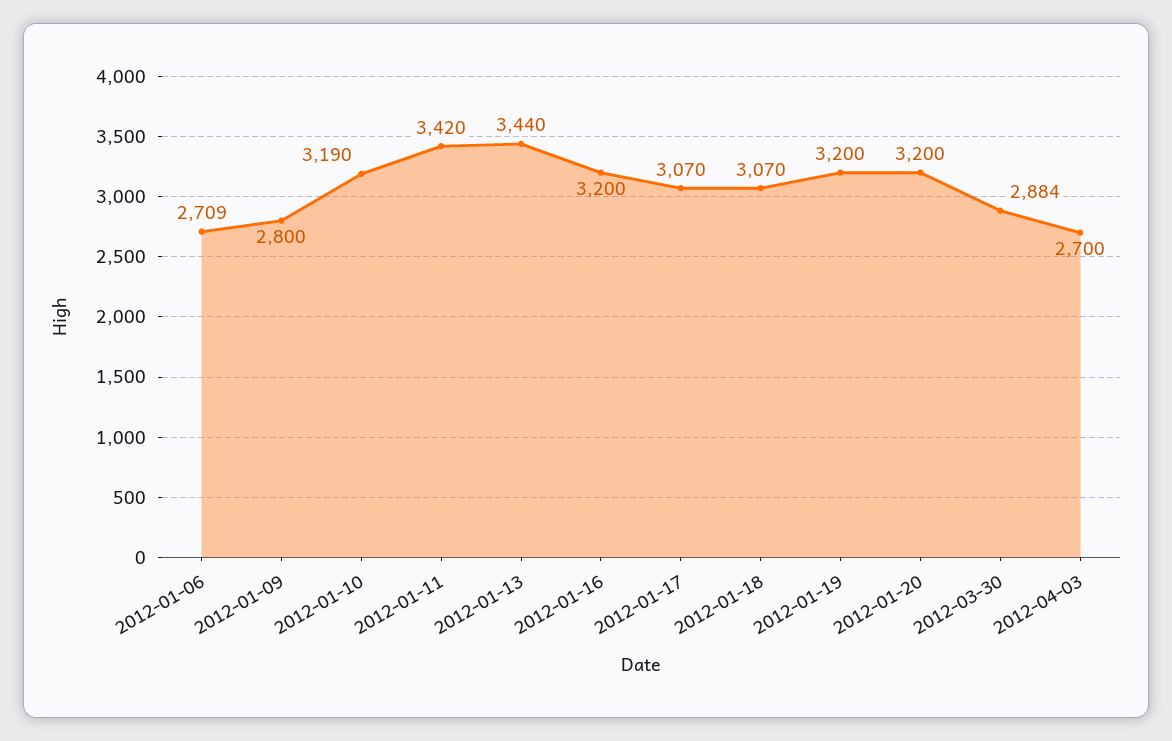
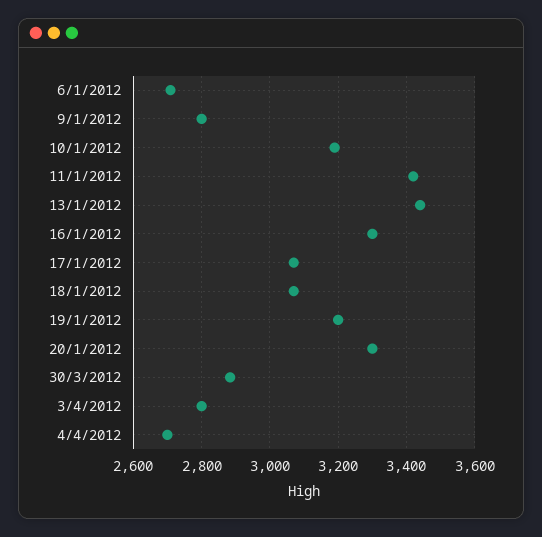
2012-01-16: 3200 -> 3300
2012-01-20: 3200 -> 3300
2012-04-03: 2700 -> 2800
4/4/2012: none -> 2700

